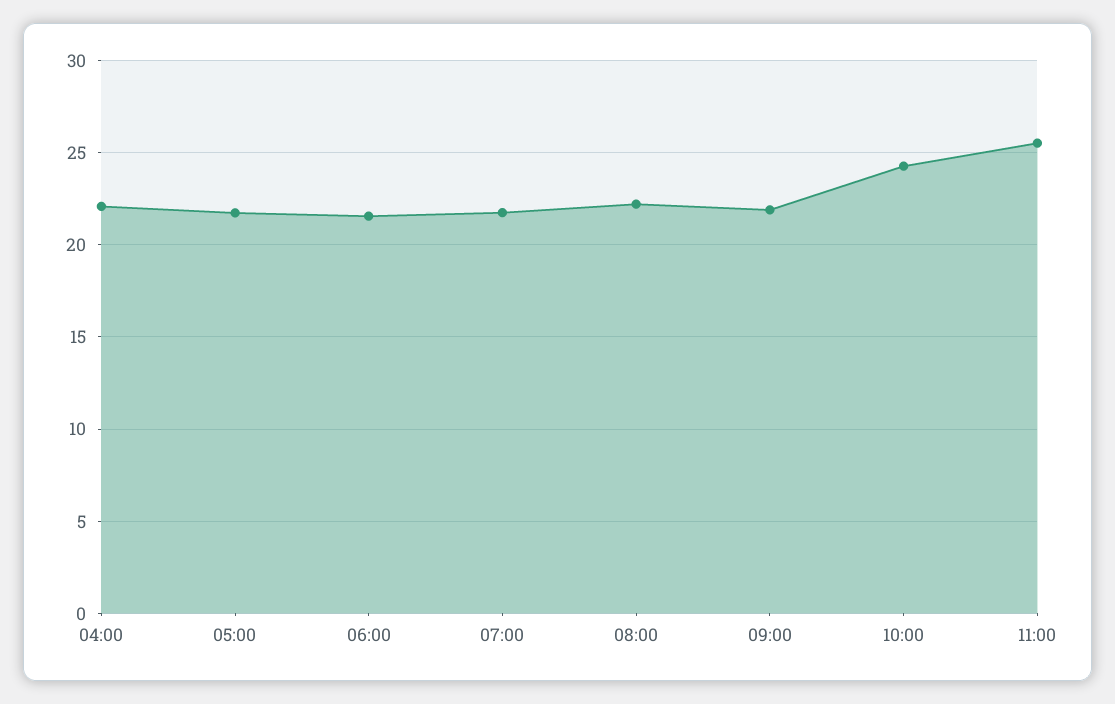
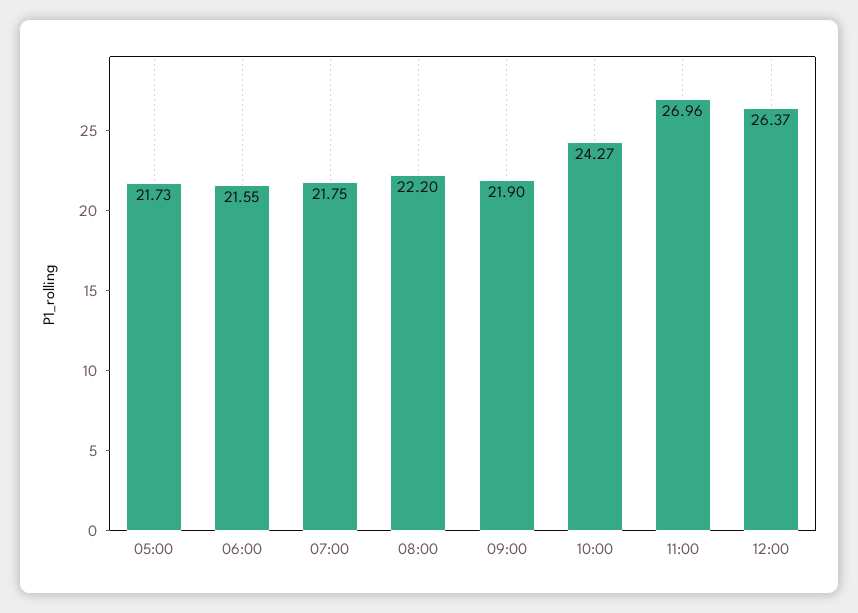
04:00: 22 -> none
11:00: 25.5 -> 26.96
12:00: none -> 26.37

